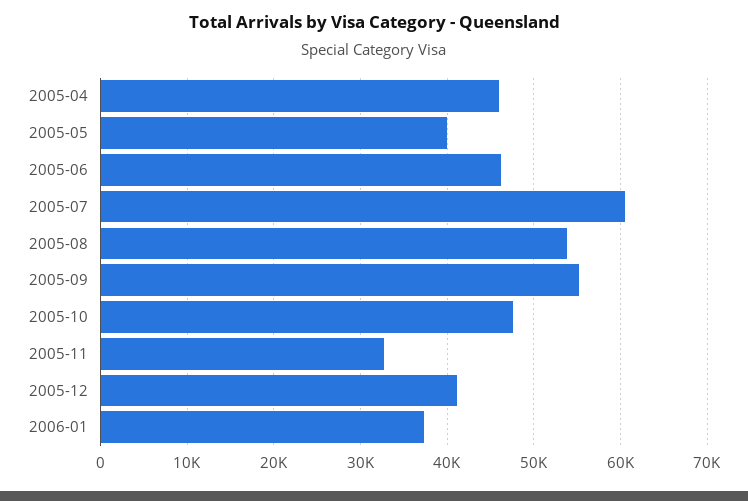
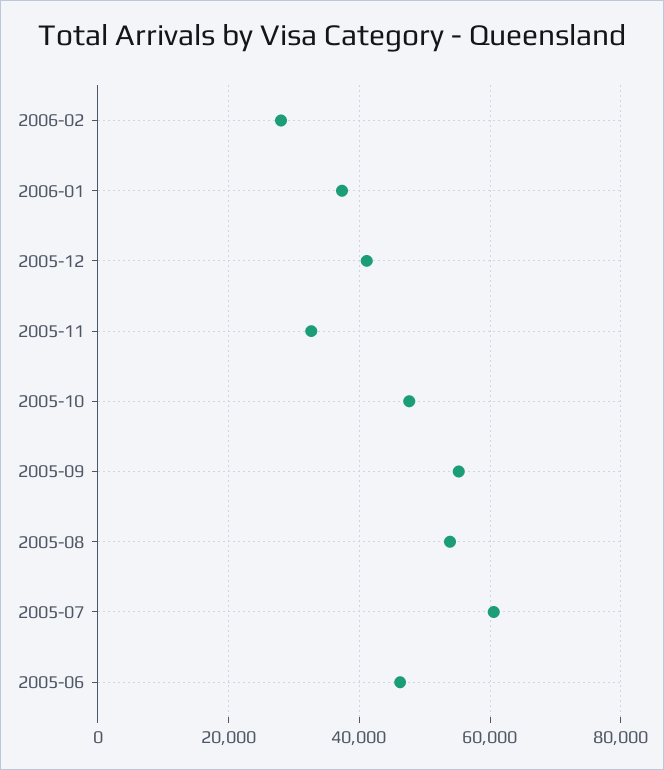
2005-04: 46000 -> none
2005-05: 40000 -> none
2006-02: none -> 28000

